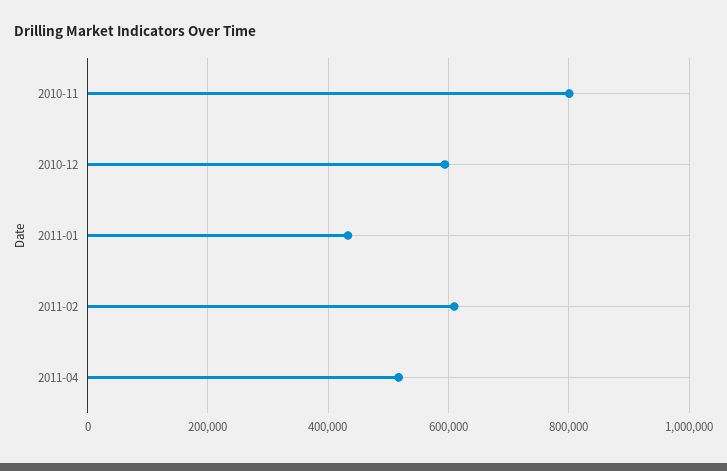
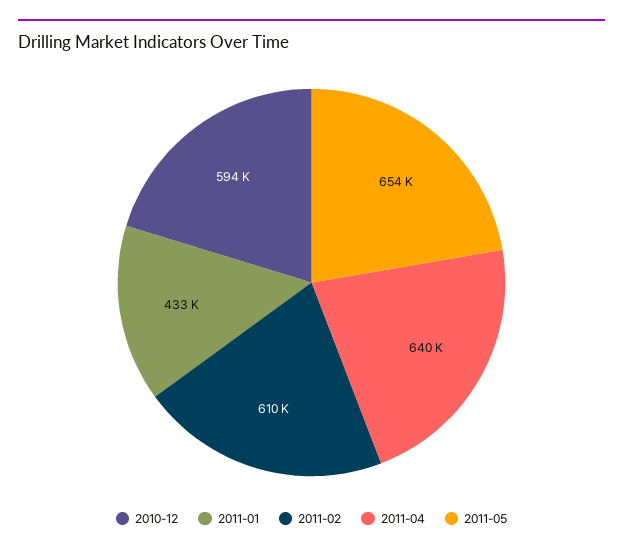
2010-11: 800000 -> none
2011-04: 520000 -> 640000
2011-05: none -> 654000

